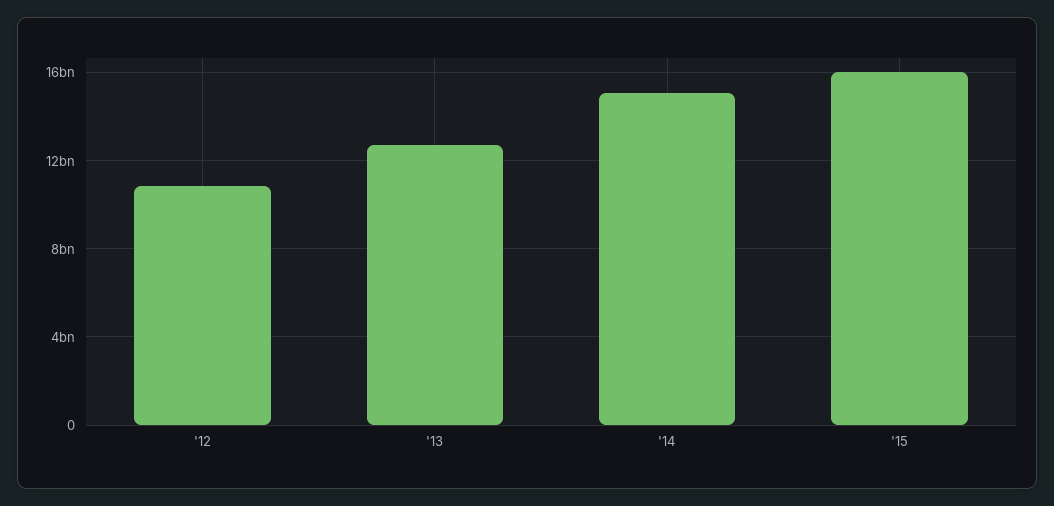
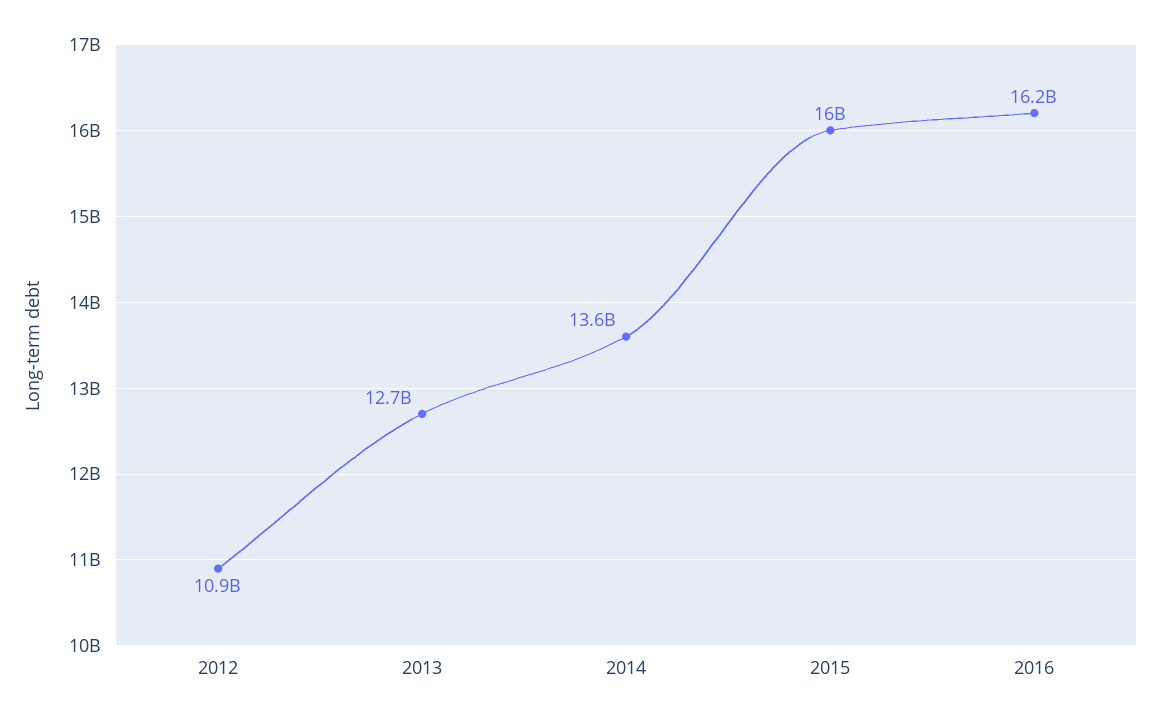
'14: 15000000000 -> 13600000000
2016: none -> 16200000000

